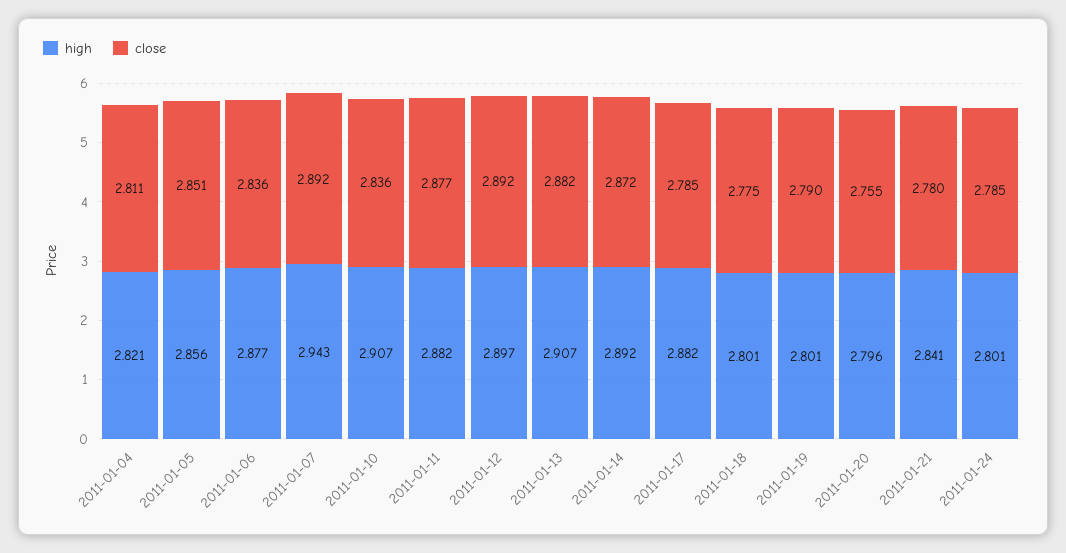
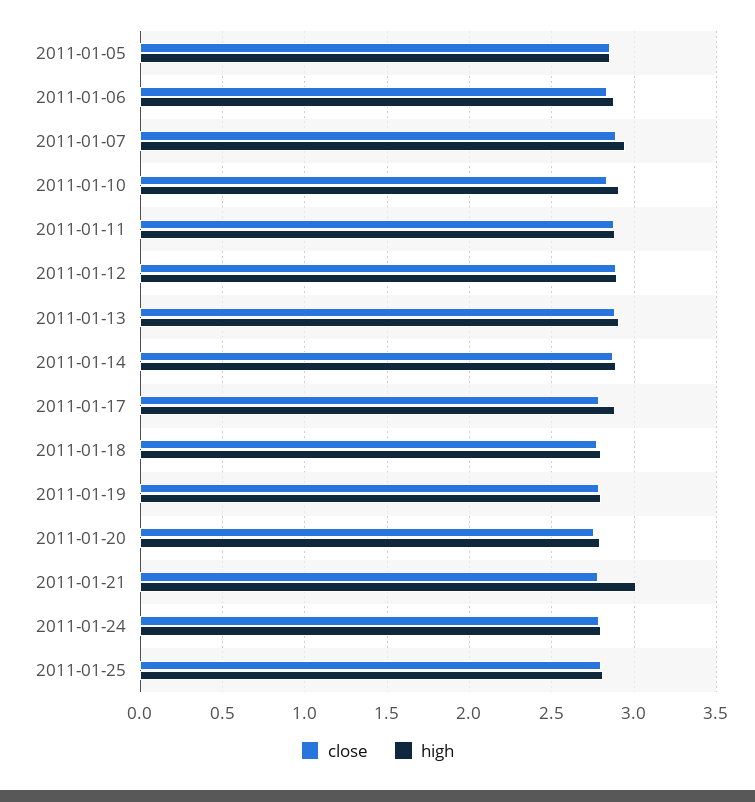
high, 2011-01-04: 2.821 -> none
close, 2011-01-04: 2.811 -> none
high, 2011-01-21: 2.841 -> 3
close, 2011-01-25: none -> 2.8
high, 2011-01-25: none -> 2.8

